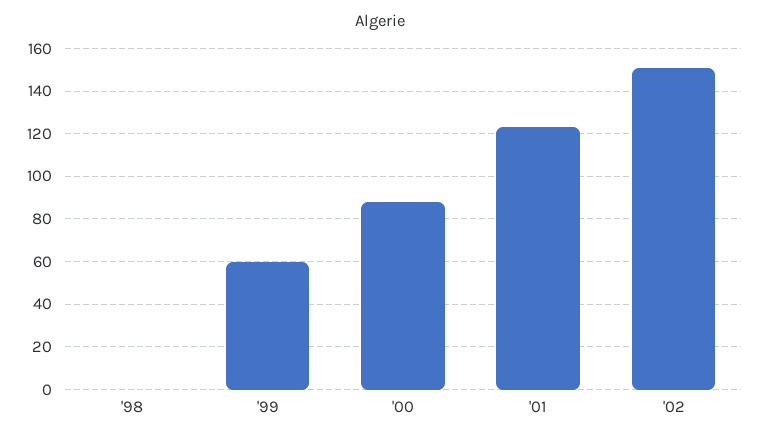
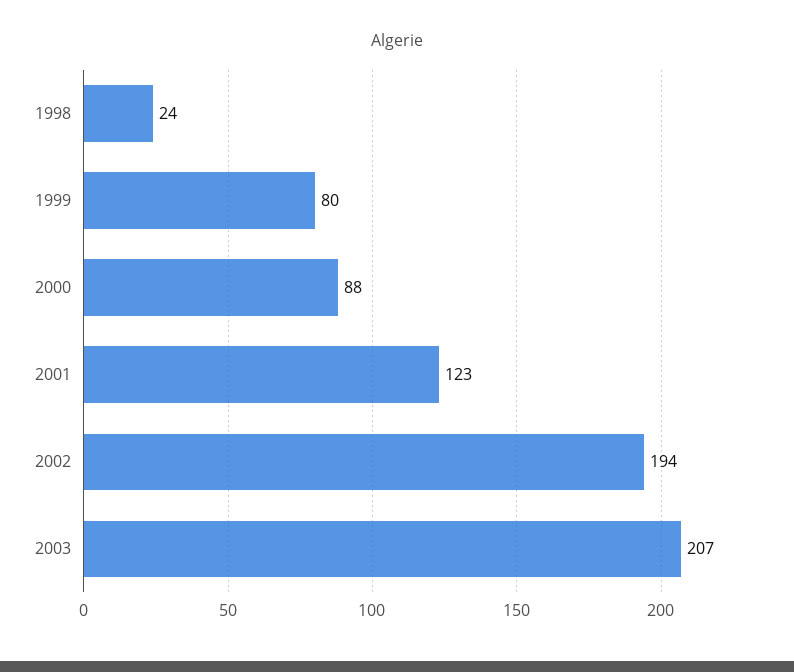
'98: 0 -> 24
'99: 60 -> 80
'02: 150 -> 194
2003: none -> 207

